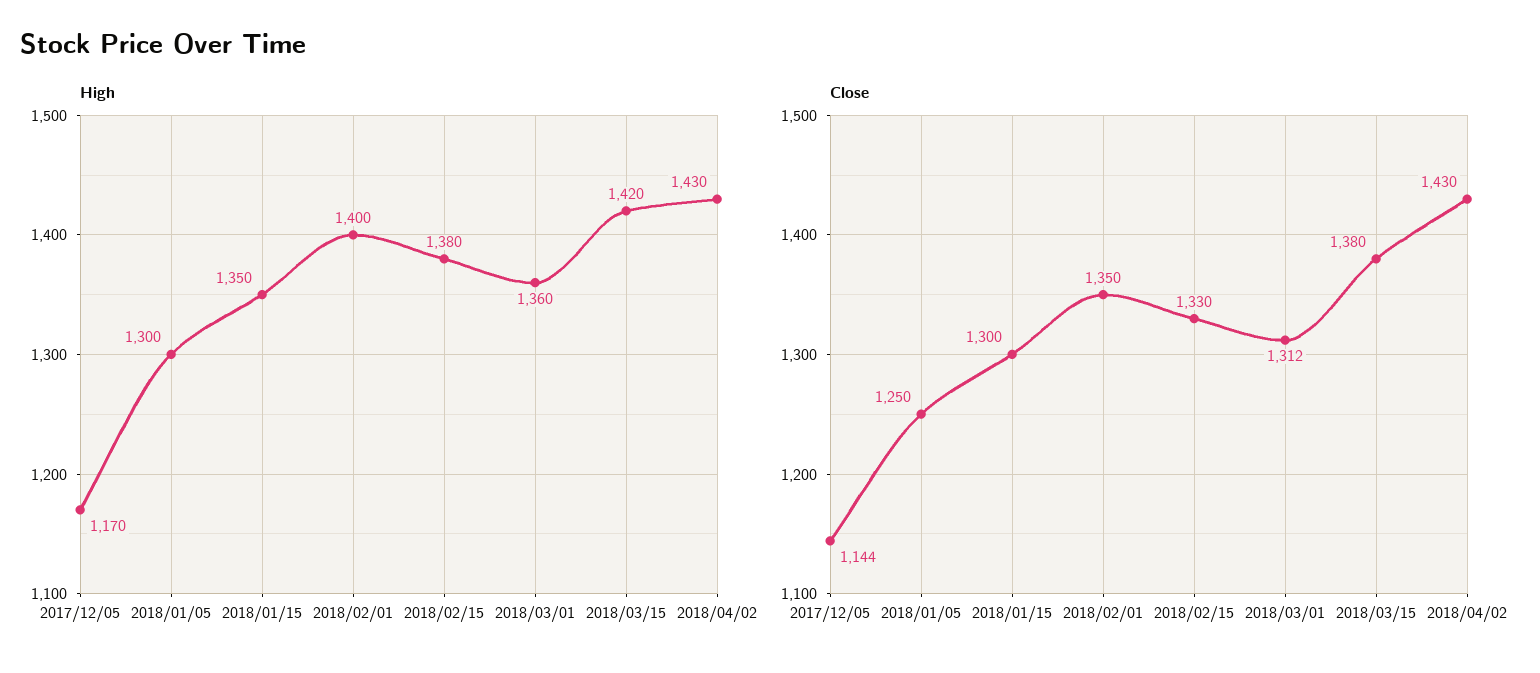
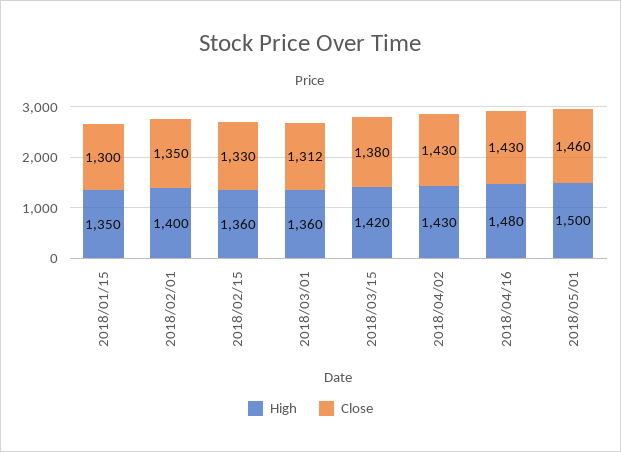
High, 2017/12/05: 1170 -> none
High, 2018/01/05: 1300 -> none
High, 2018/02/15: 1380 -> 1360
Close, 2017/12/05: 1144 -> none
Close, 2018/01/05: 1250 -> none
High, 2018/04/16: none -> 1480
Close, 2018/04/16: none -> 1430
High, 2018/05/01: none -> 1500
Close, 2018/05/01: none -> 1460

